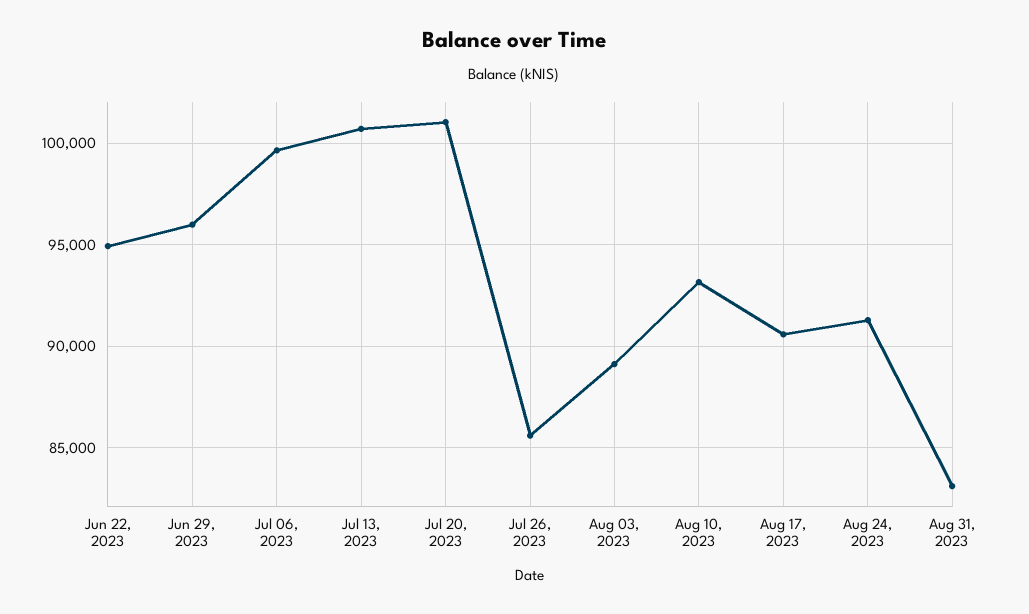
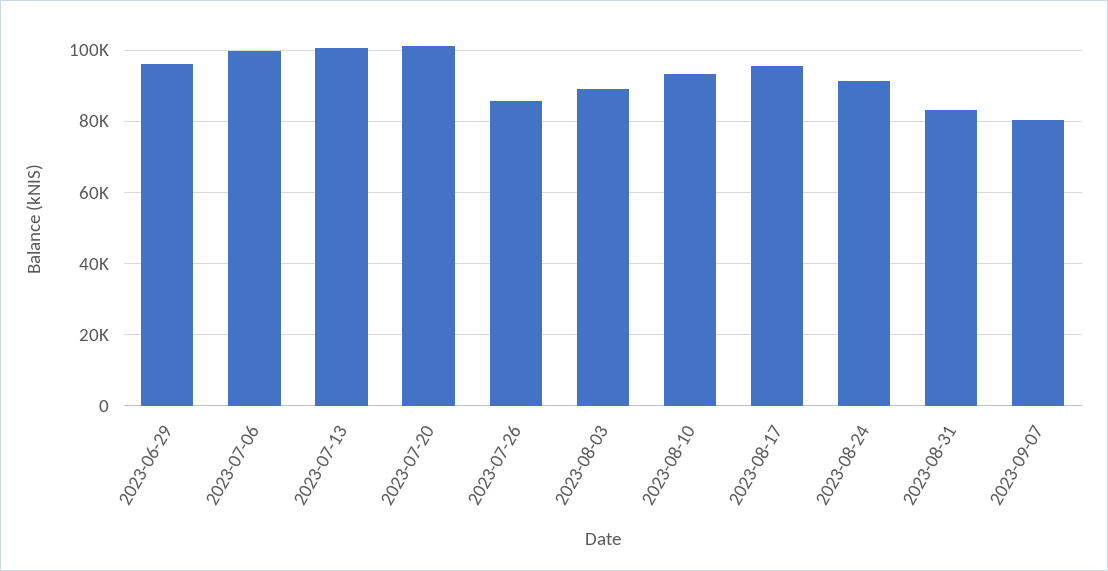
Jun 22, 2023: 95000 -> none
Aug 17, 2023: 90500 -> 96000
2023-09-07: none -> 80000

